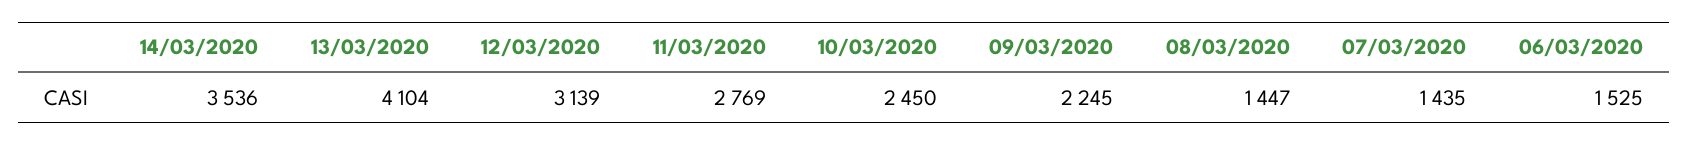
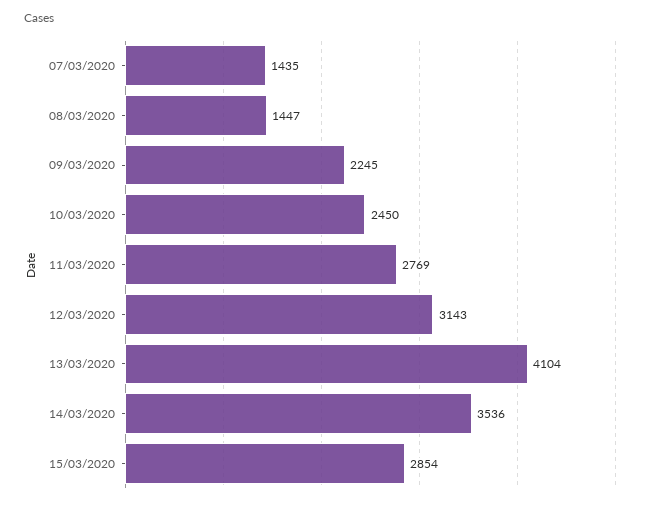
12/03/2020: 3139 -> 3143
06/03/2020: 1525 -> none
15/03/2020: none -> 2854

